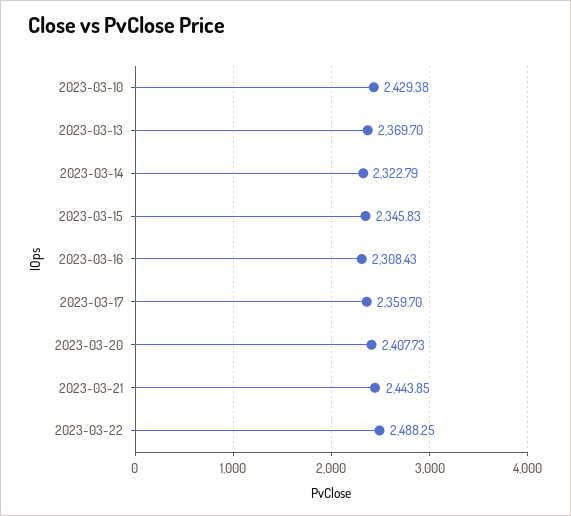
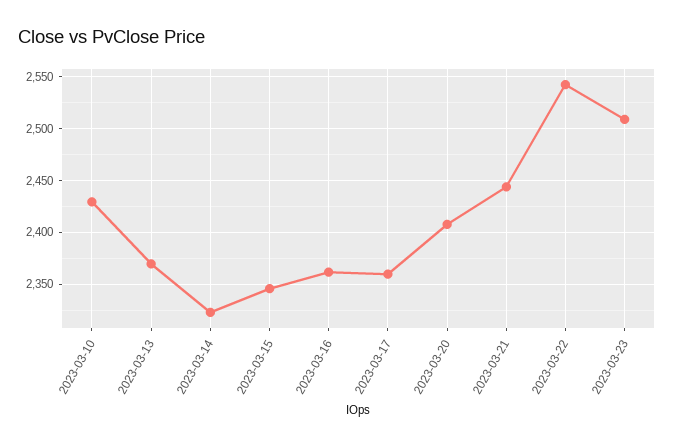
2023-03-16: 2308.43 -> 2360
2023-03-22: 2488.25 -> 2540
2023-03-23: none -> 2510

